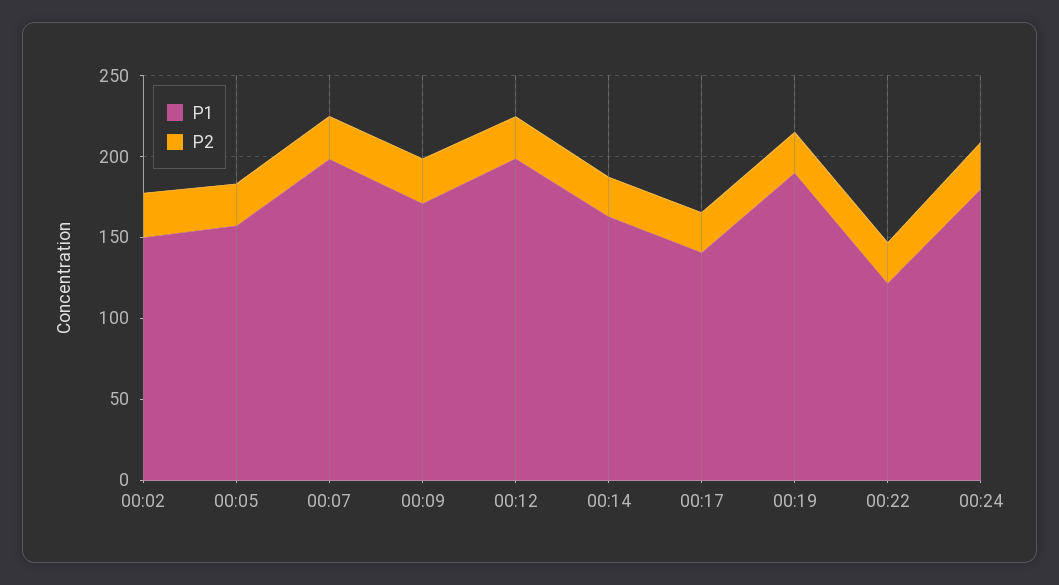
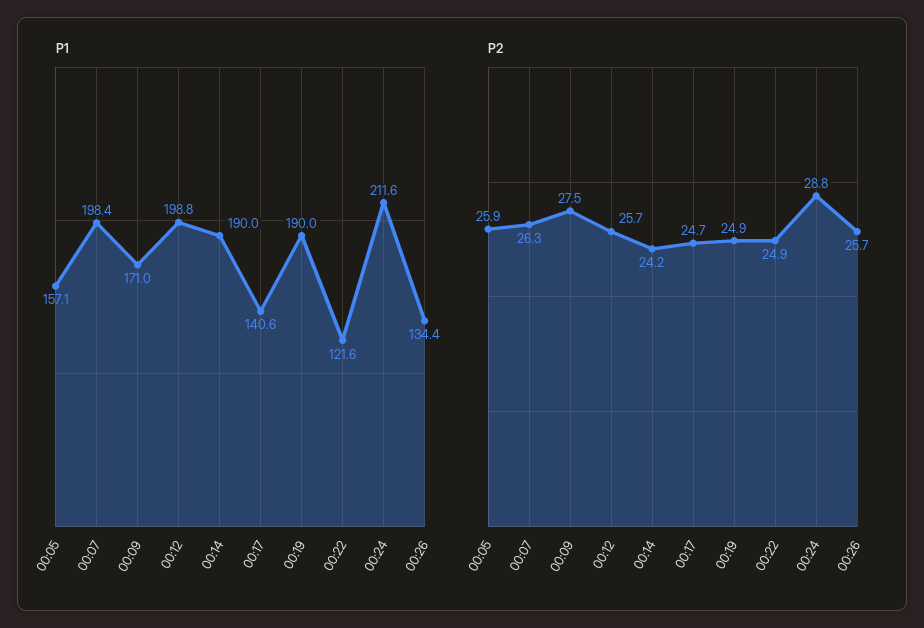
P1, 00:02: 150 -> none
P2, 00:02: 30 -> none
P1, 00:14: 160 -> 190
P1, 00:24: 180 -> 211.6
P1, 00:26: none -> 134.4
P2, 00:26: none -> 25.7

